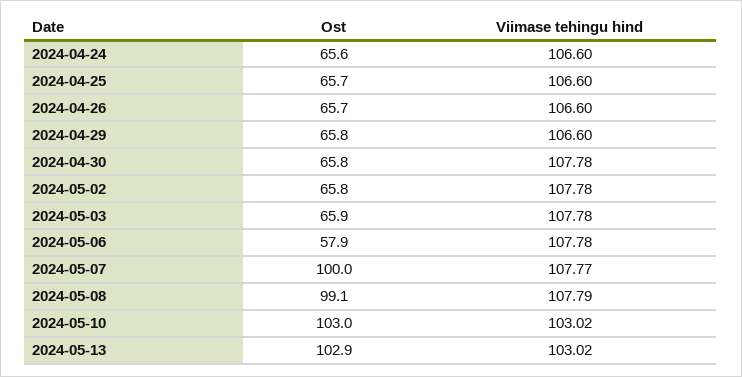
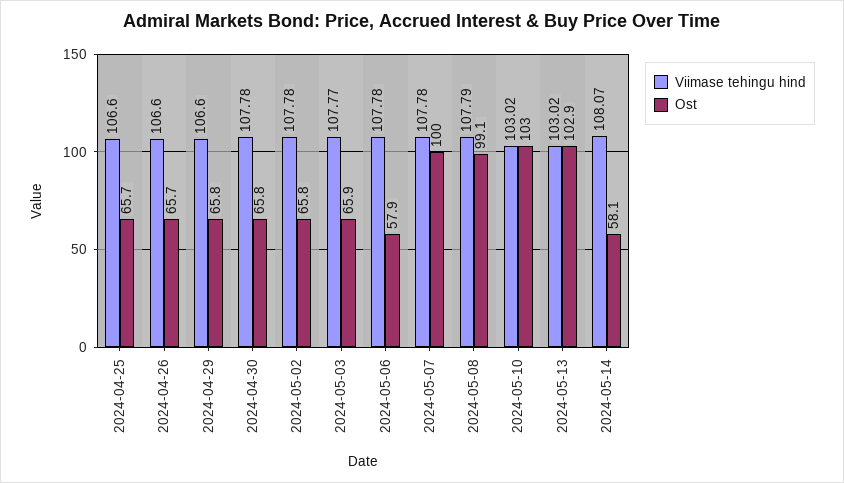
Ost, 2024-04-24: 65.6 -> none
Viimase tehingu hind, 2024-04-24: 106.6 -> none
Viimase tehingu hind, 2024-05-03: 107.78 -> 107.77
Viimase tehingu hind, 2024-05-07: 107.77 -> 107.78
Viimase tehingu hind, 2024-05-14: none -> 108.07
Ost, 2024-05-14: none -> 58.1

